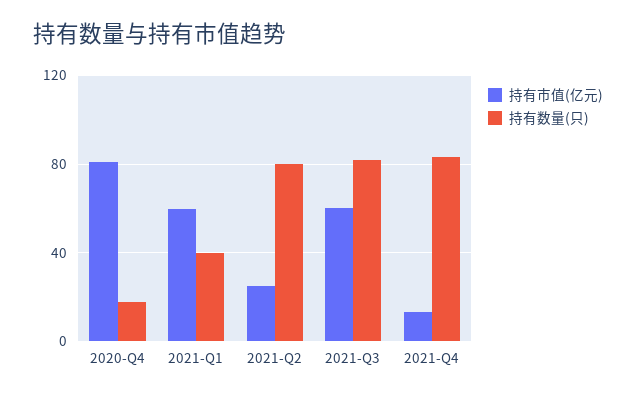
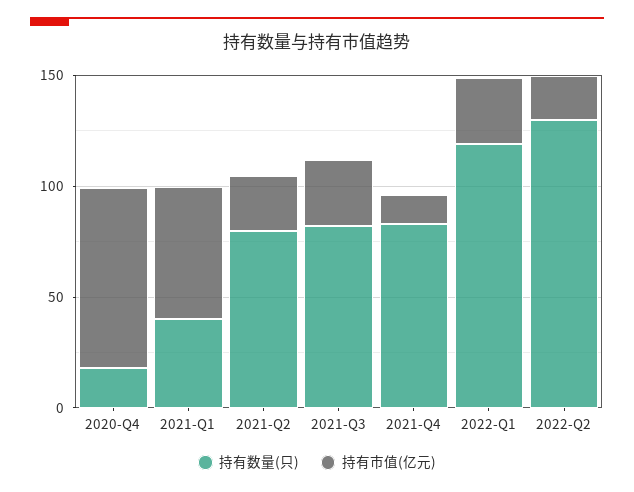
持有市值(亿元), 2021-Q3: 60 -> 30
持有数量(只), 2022-Q1: none -> 120
持有市值(亿元), 2022-Q1: none -> 30
持有数量(只), 2022-Q2: none -> 130
持有市值(亿元), 2022-Q2: none -> 20

